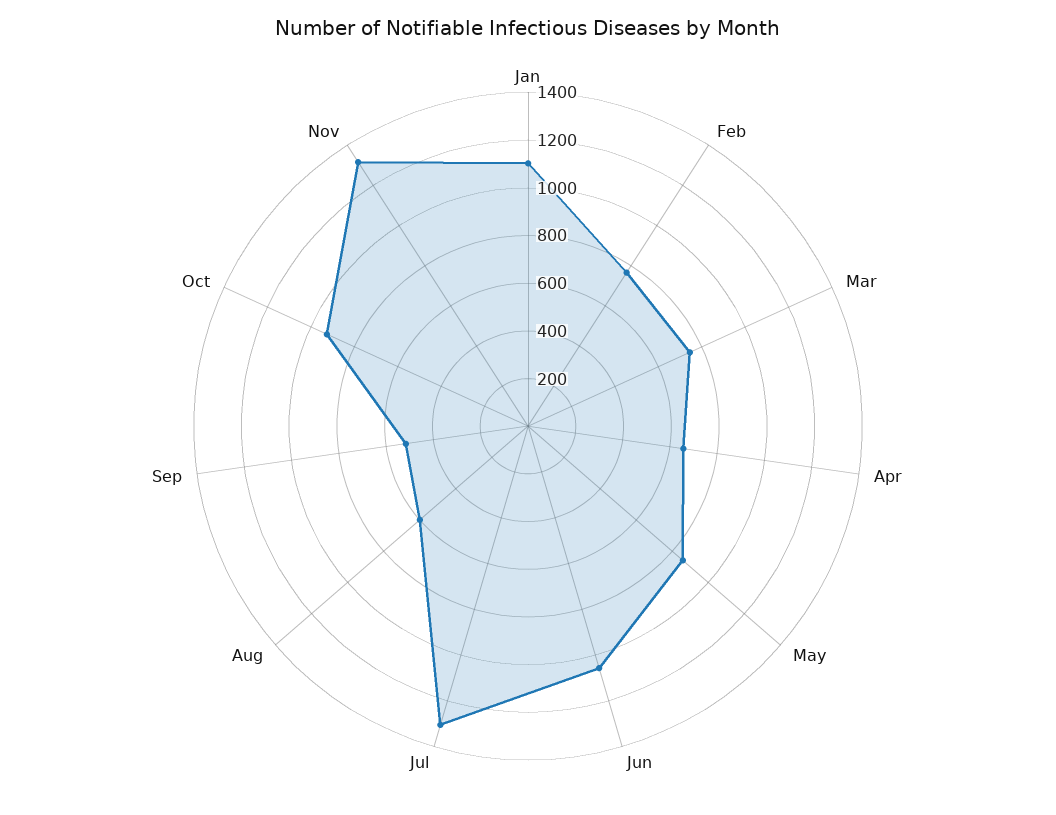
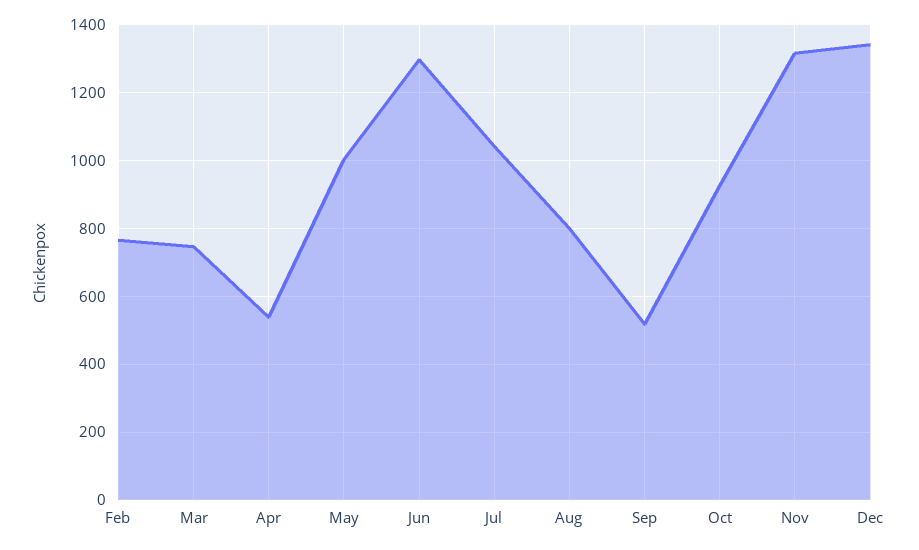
Jan: 1100 -> none
Apr: 650 -> 540
May: 850 -> 1000
Jun: 1050 -> 1300
Jul: 1300 -> 1040
Aug: 600 -> 800
Dec: none -> 1340

